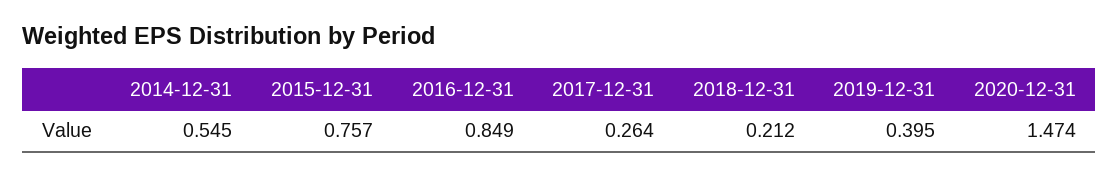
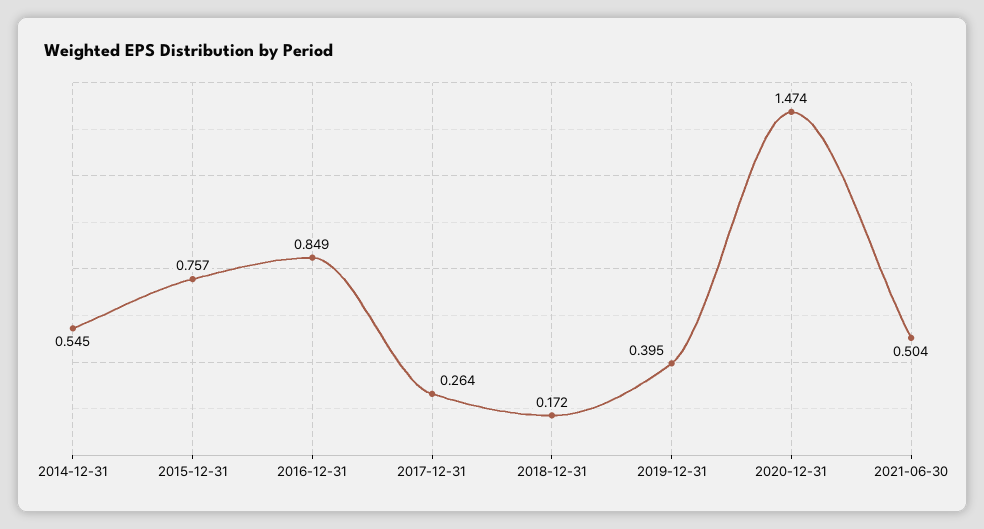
2018-12-31: 0.212 -> 0.172
2021-06-30: none -> 0.504

